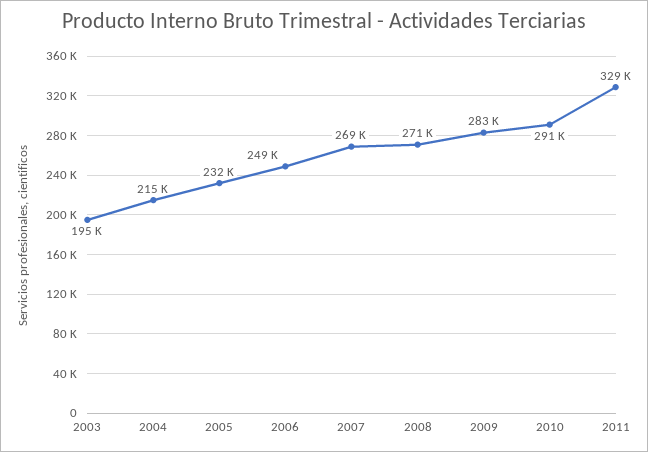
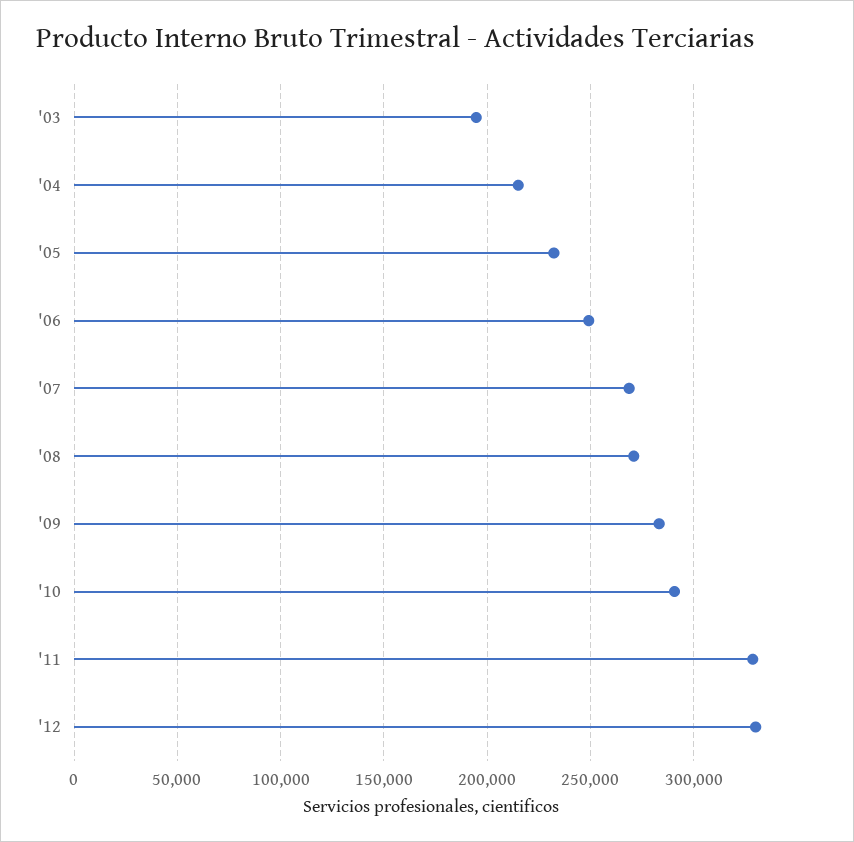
'12: none -> 330000

